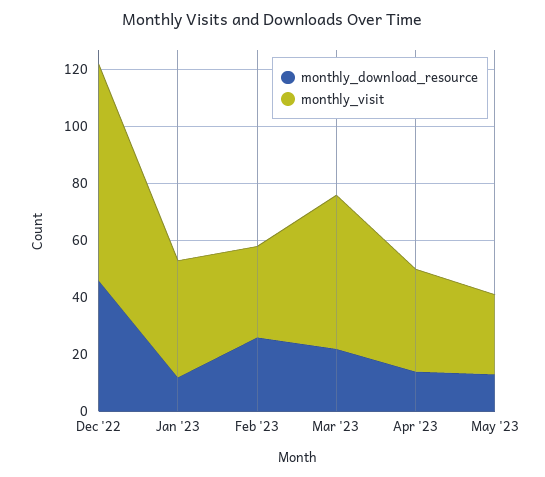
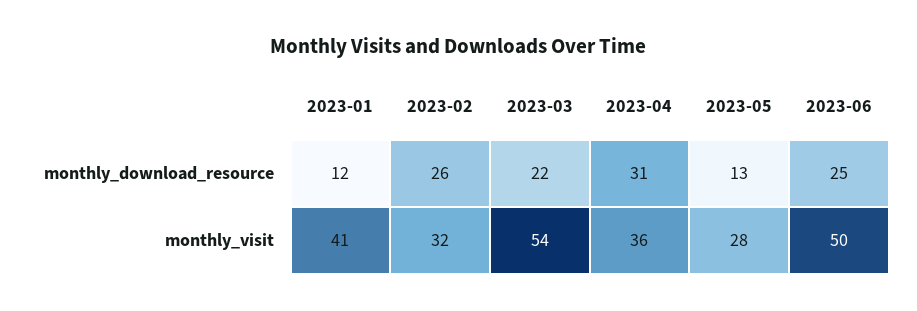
monthly_download_resource, Dec '22: 45 -> none
monthly_visit, Dec '22: 75 -> none
monthly_download_resource, Apr '23: 15 -> 31
monthly_download_resource, 2023-06: none -> 25
monthly_visit, 2023-06: none -> 50

